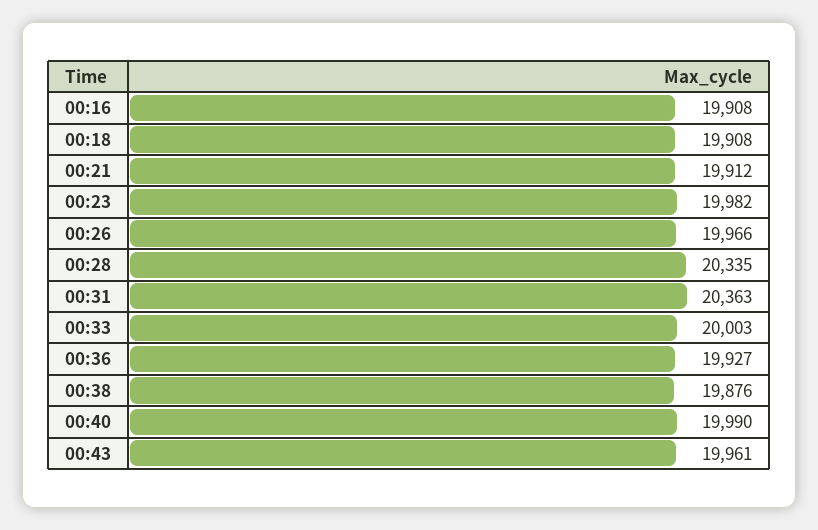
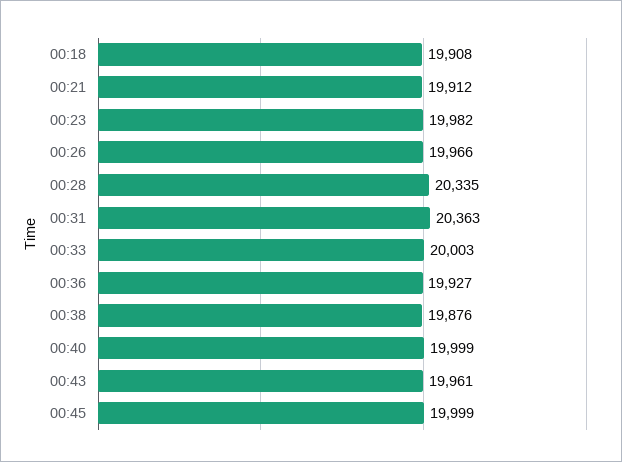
00:16: 19908 -> none
00:40: 19990 -> 19999
00:45: none -> 19999

